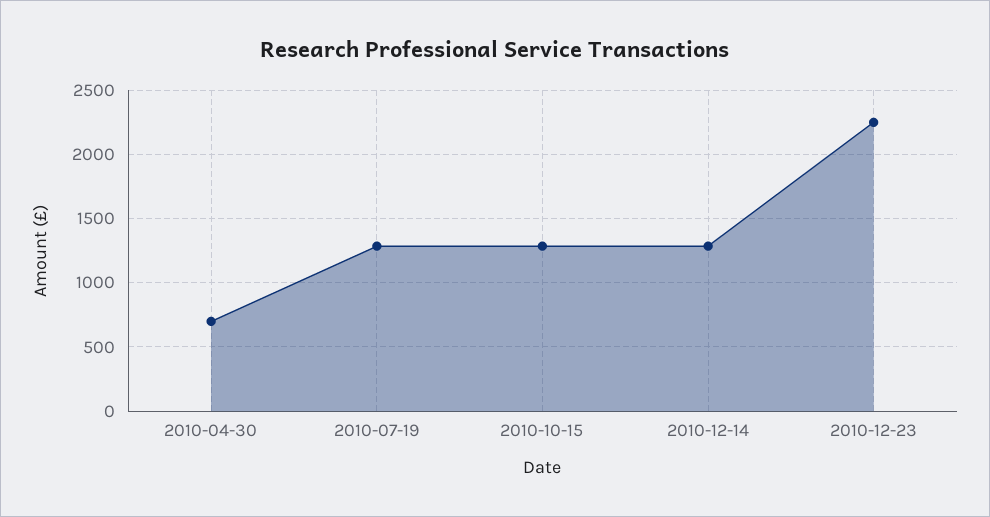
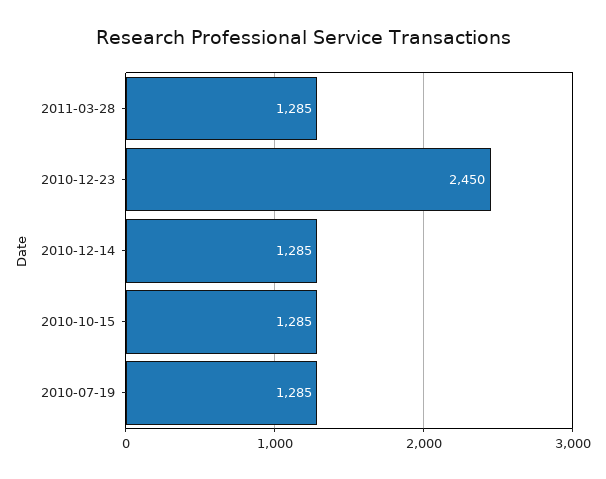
2010-04-30: 700 -> none
2010-12-23: 2250 -> 2450
2011-03-28: none -> 1285

